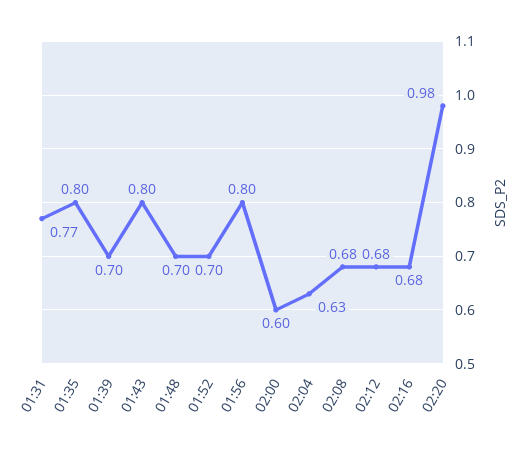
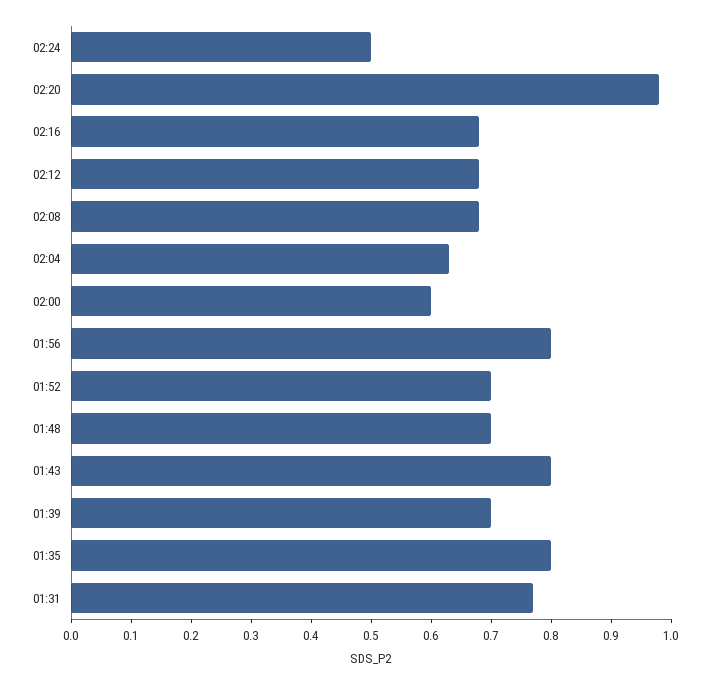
02:24: none -> 0.5

